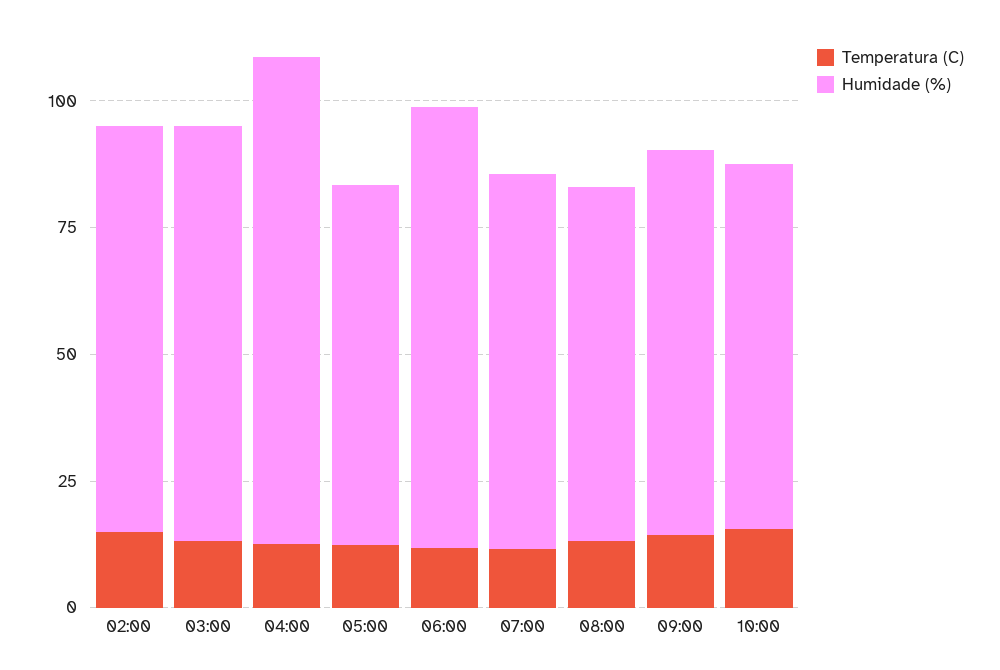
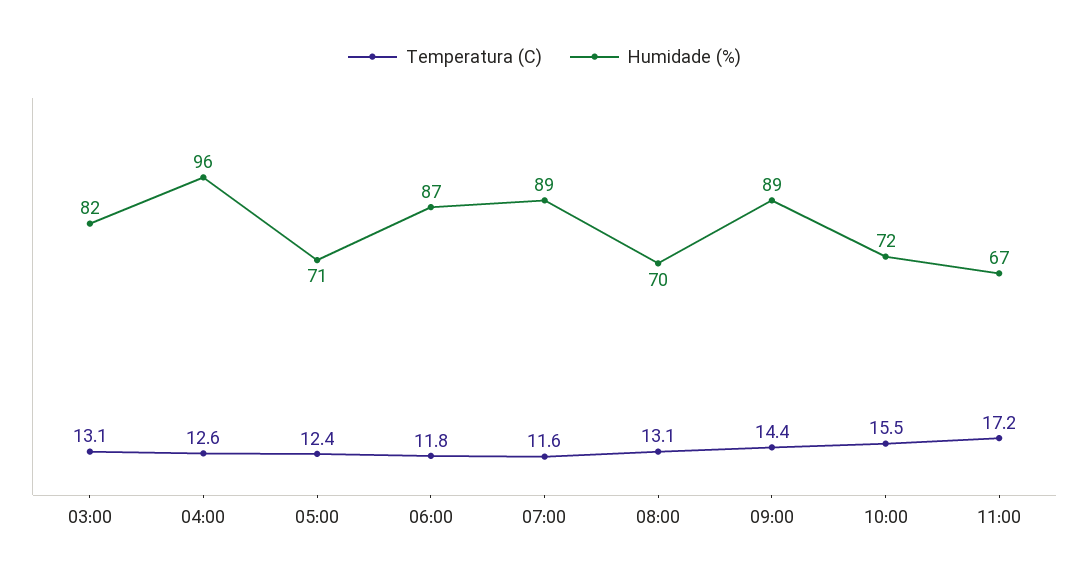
Temperatura (C), 02:00: 15 -> none
Humidade (%), 02:00: 80 -> none
Humidade (%), 07:00: 75 -> 89
Humidade (%), 09:00: 75 -> 89
Temperatura (C), 11:00: none -> 17.2
Humidade (%), 11:00: none -> 67

